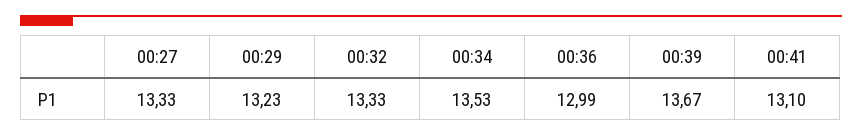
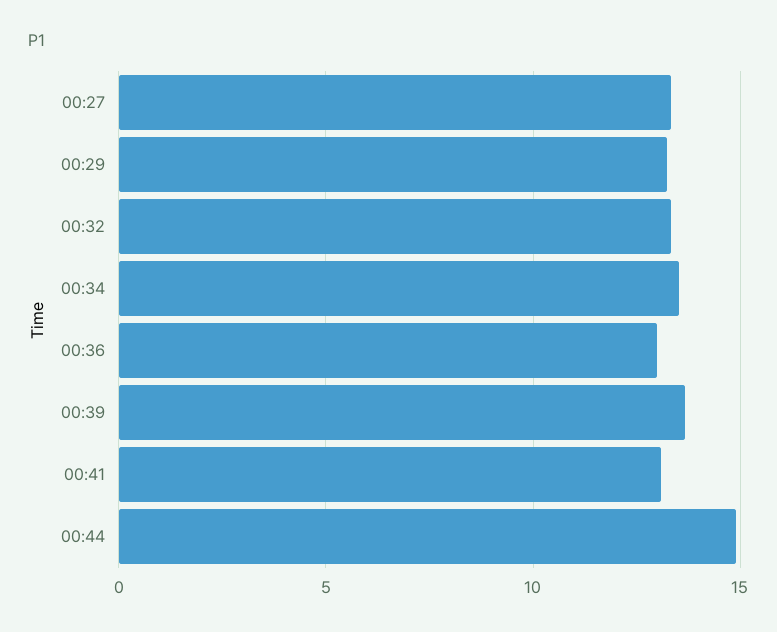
00:44: none -> 15

